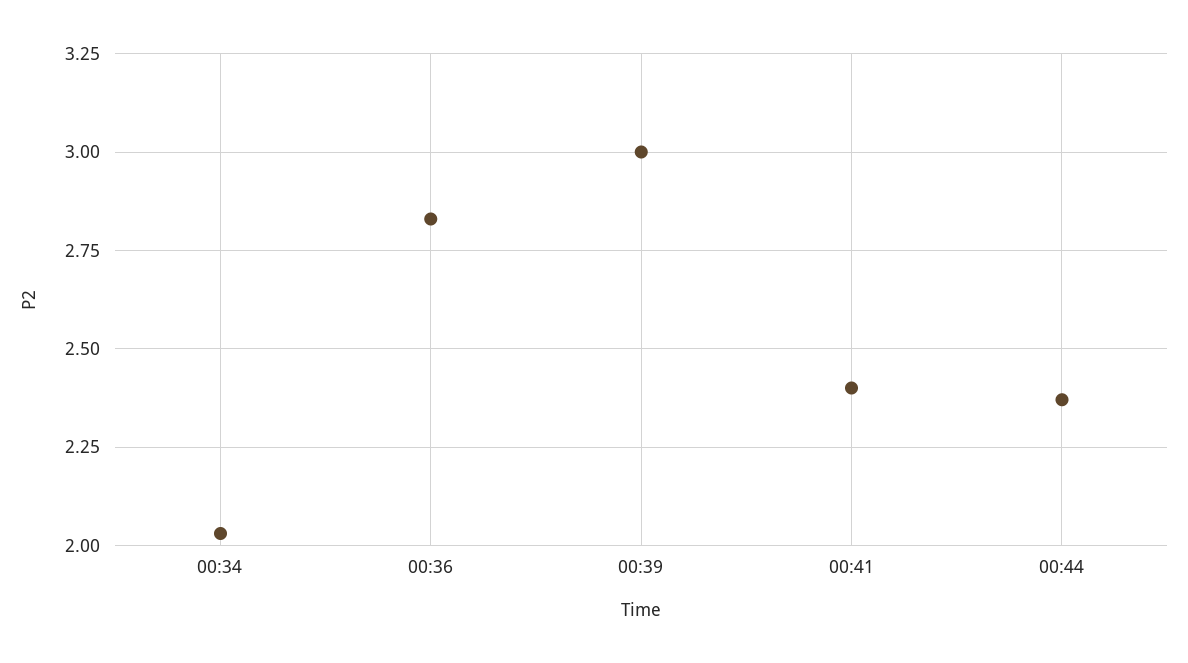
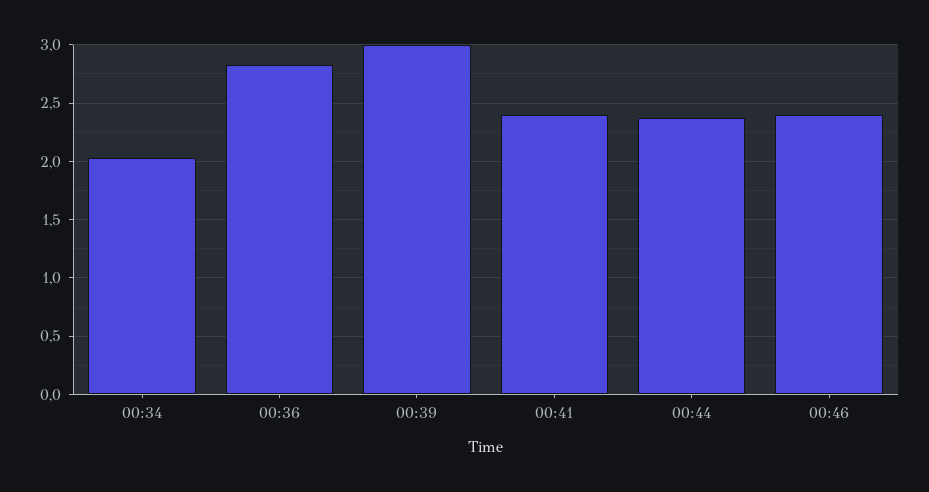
00:46: none -> 2.4

